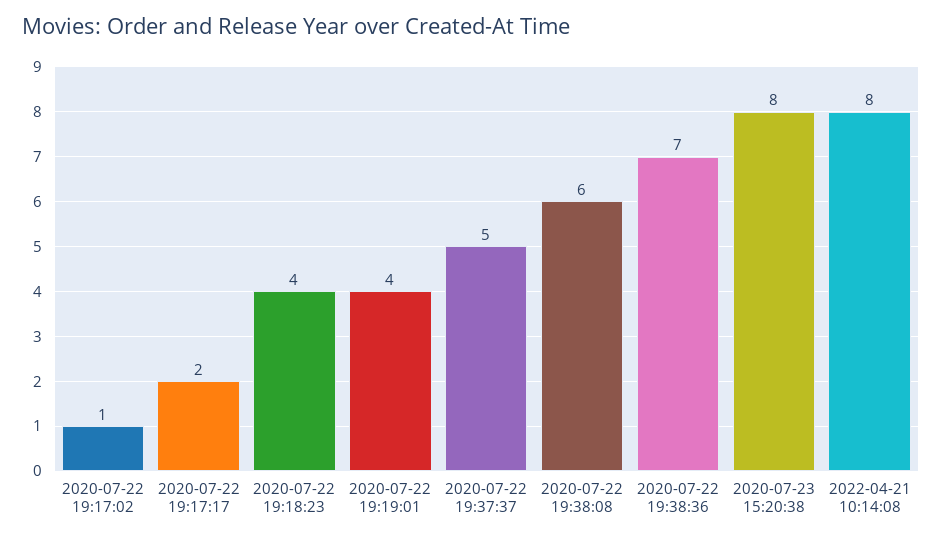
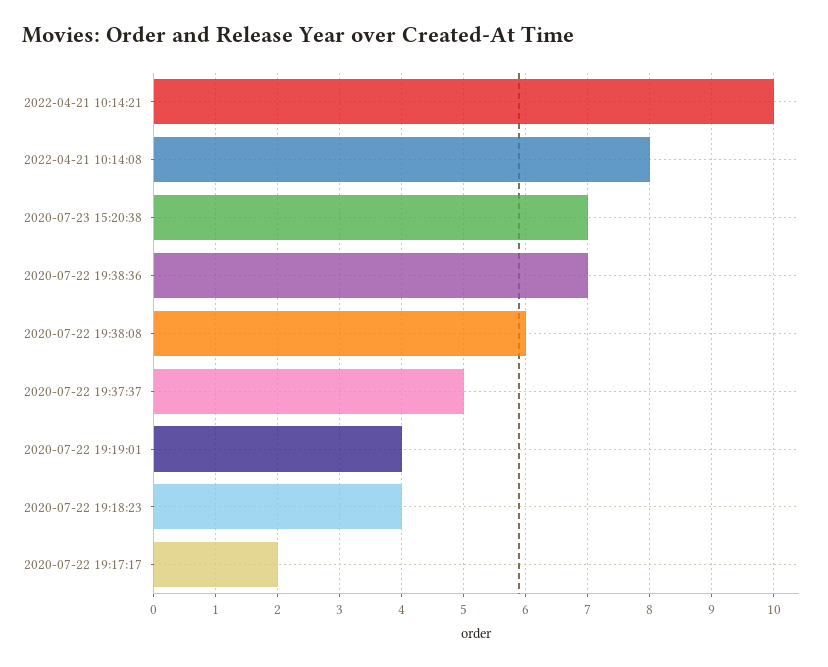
2020-07-22 19:17:02: 1 -> none
2020-07-23 15:20:38: 8 -> 7
2022-04-21 10:14:21: none -> 10

